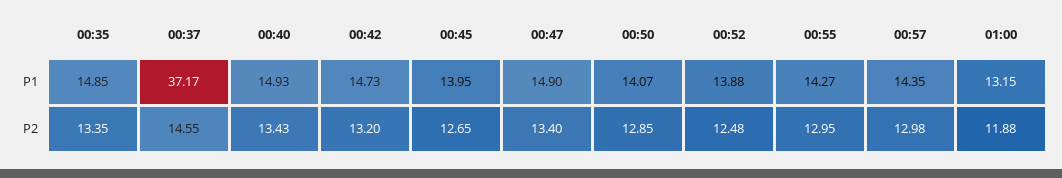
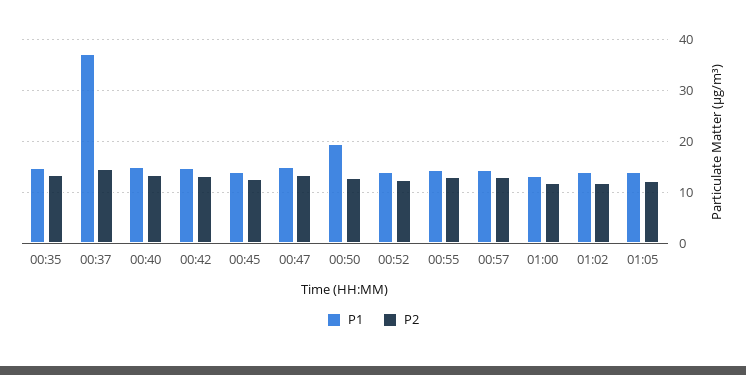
P1, 00:50: 14.07 -> 20
P1, 01:02: none -> 14
P2, 01:02: none -> 12
P1, 01:05: none -> 14
P2, 01:05: none -> 12

